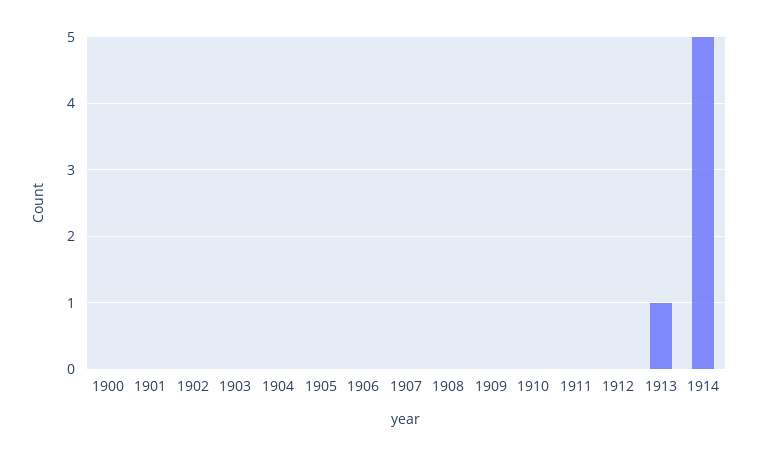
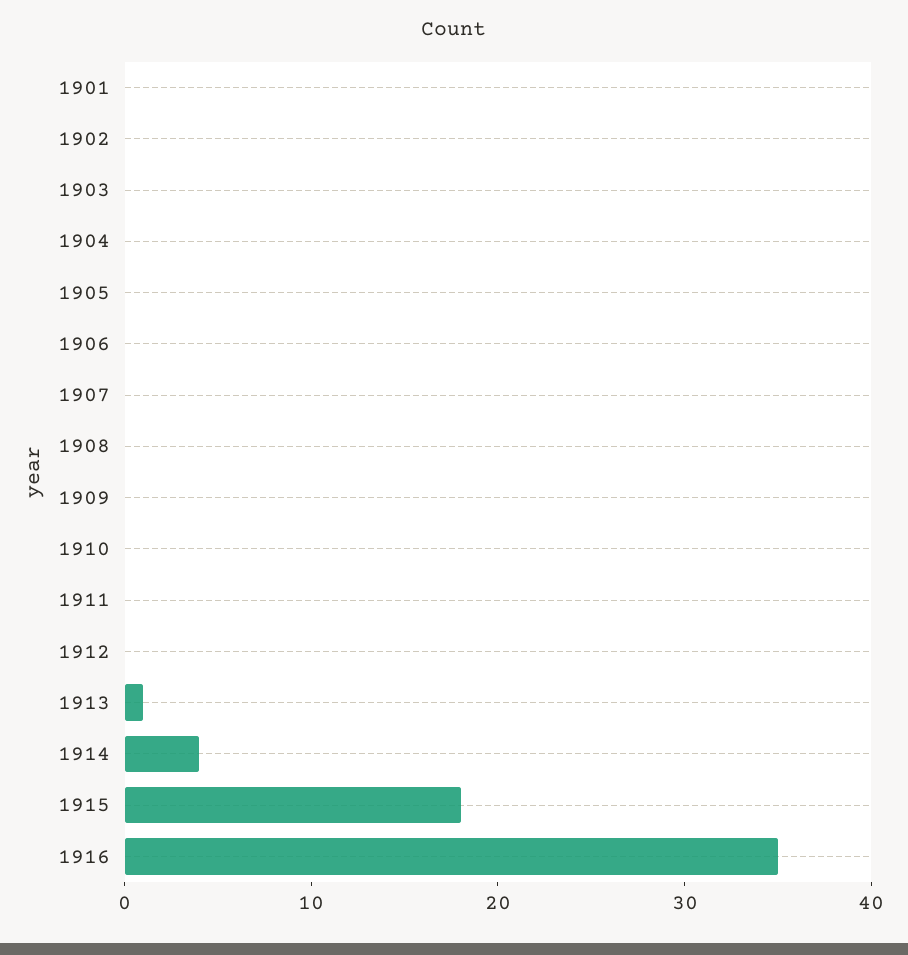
1900: 0 -> none
1914: 5 -> 4
1915: none -> 18
1916: none -> 35

